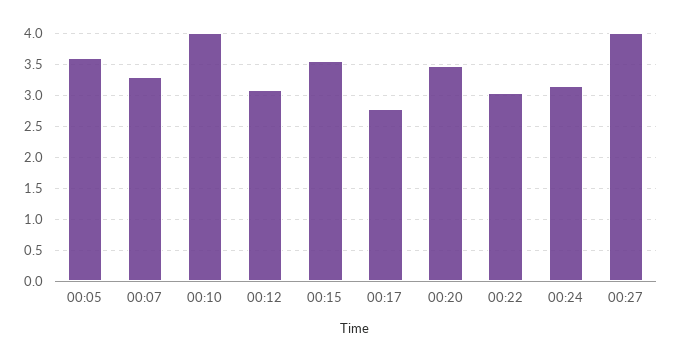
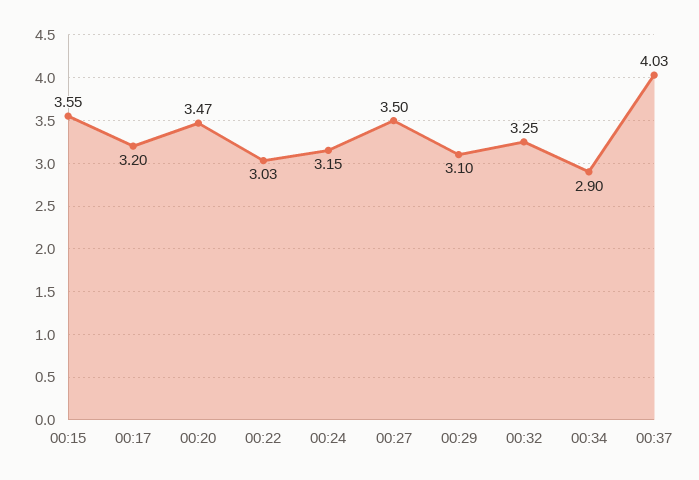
00:05: 3.6 -> none
00:07: 3.3 -> none
00:10: 4 -> none
00:12: 3.1 -> none
00:17: 2.8 -> 3.2
00:27: 4 -> 3.5
00:29: none -> 3.1
00:32: none -> 3.25
00:34: none -> 2.9
00:37: none -> 4.03

